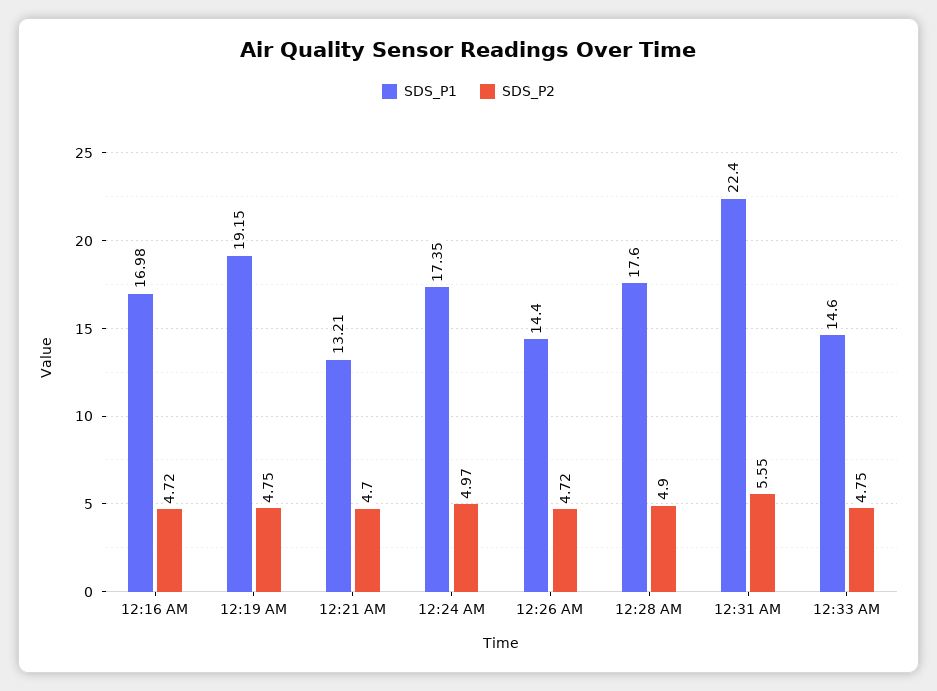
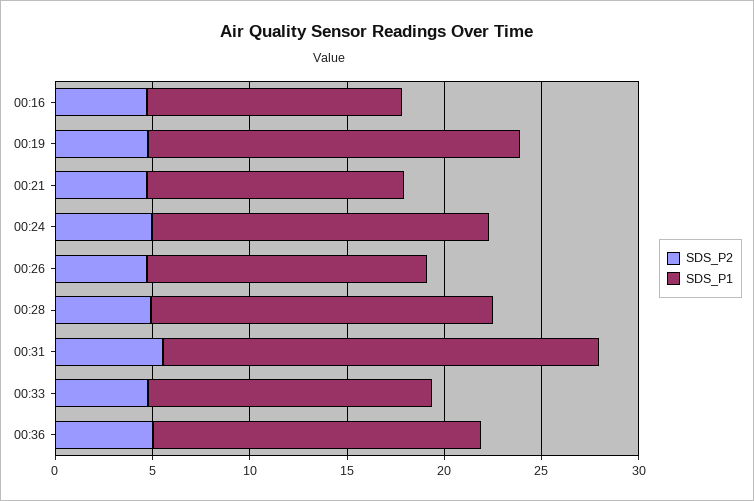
SDS_P1, 12:16 AM: 16.98 -> 13
SDS_P2, 00:36: none -> 5
SDS_P1, 00:36: none -> 17

